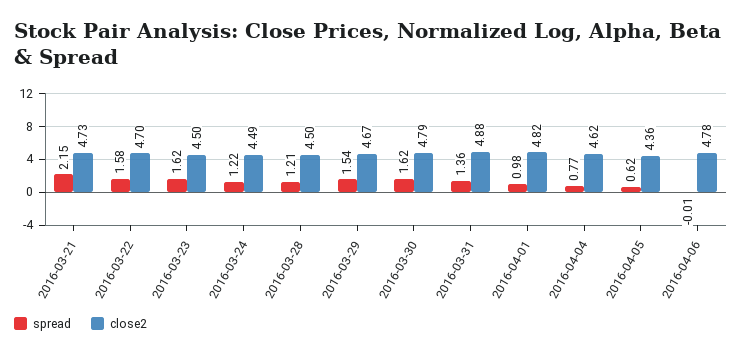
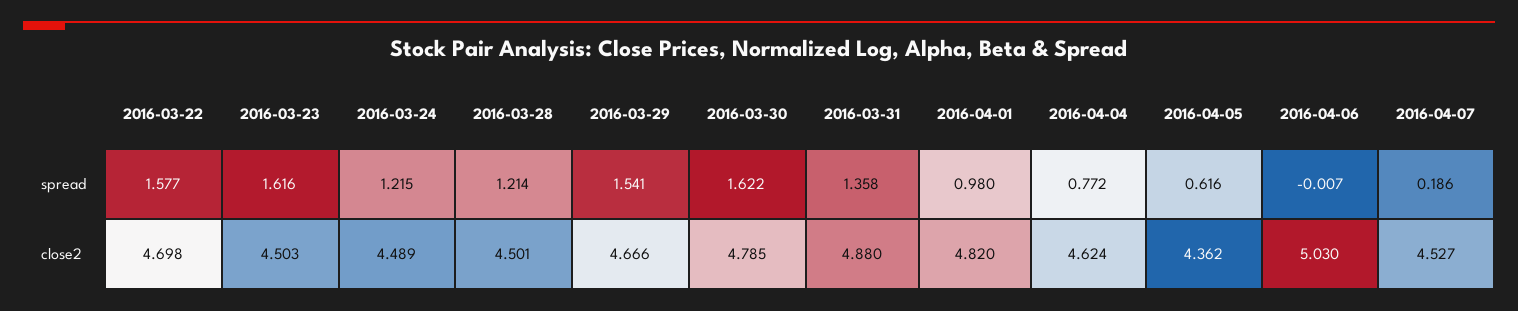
spread, 2016-03-21: 2.15 -> none
close2, 2016-03-21: 4.73 -> none
close2, 2016-04-06: 4.78 -> 5.03
spread, 2016-04-07: none -> 0.186
close2, 2016-04-07: none -> 4.527

